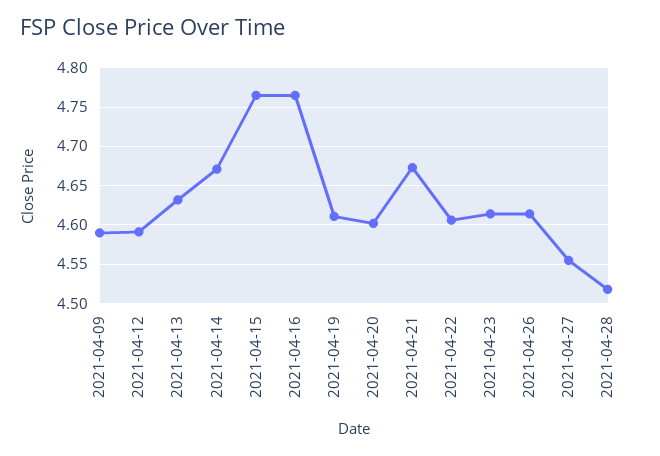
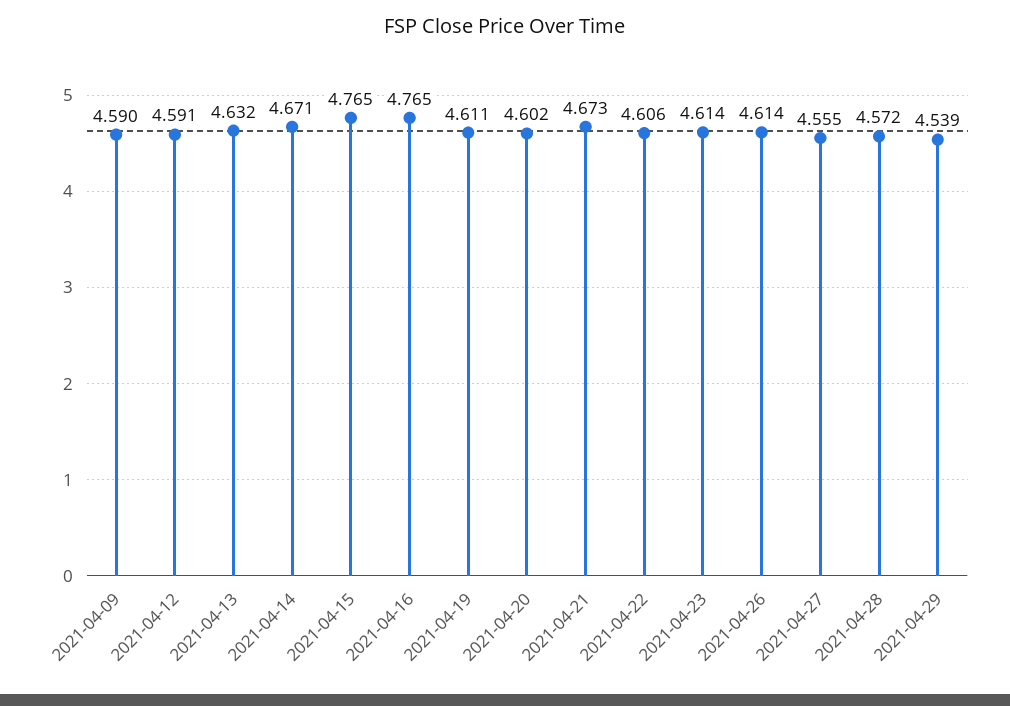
2021-04-28: 4.52 -> 4.572
2021-04-29: none -> 4.539

